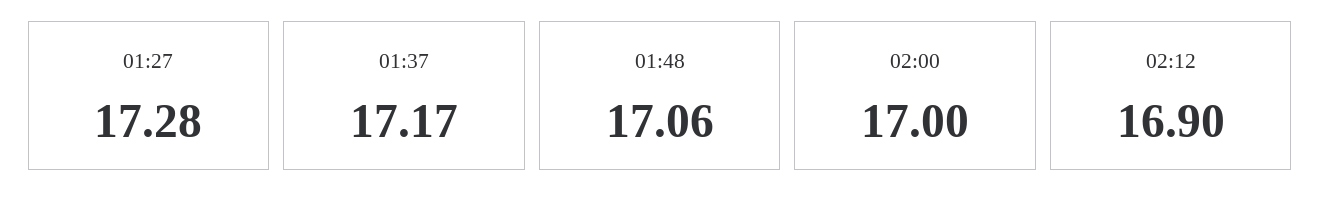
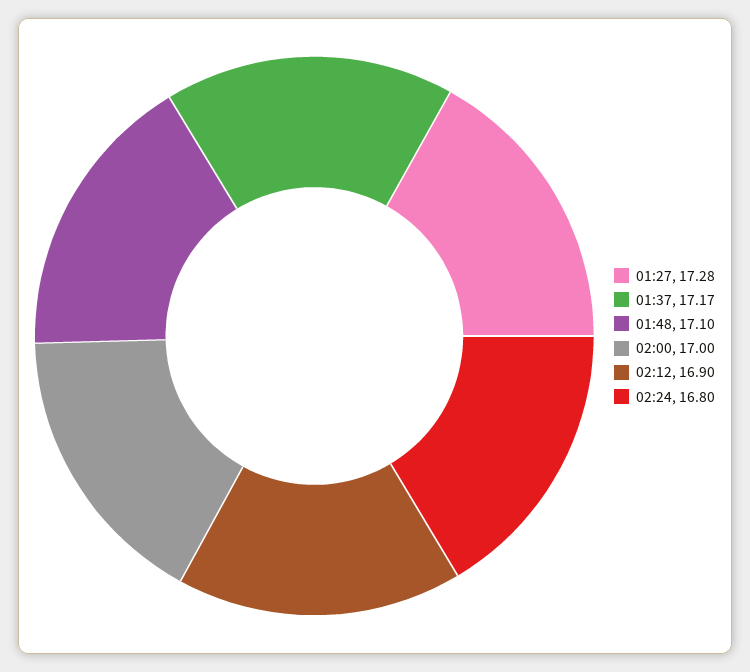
01:48: 17.06 -> 17.1
02:24: none -> 16.8

